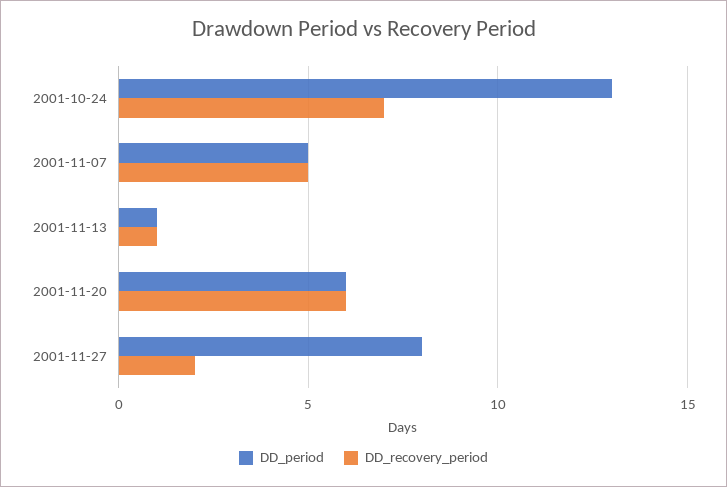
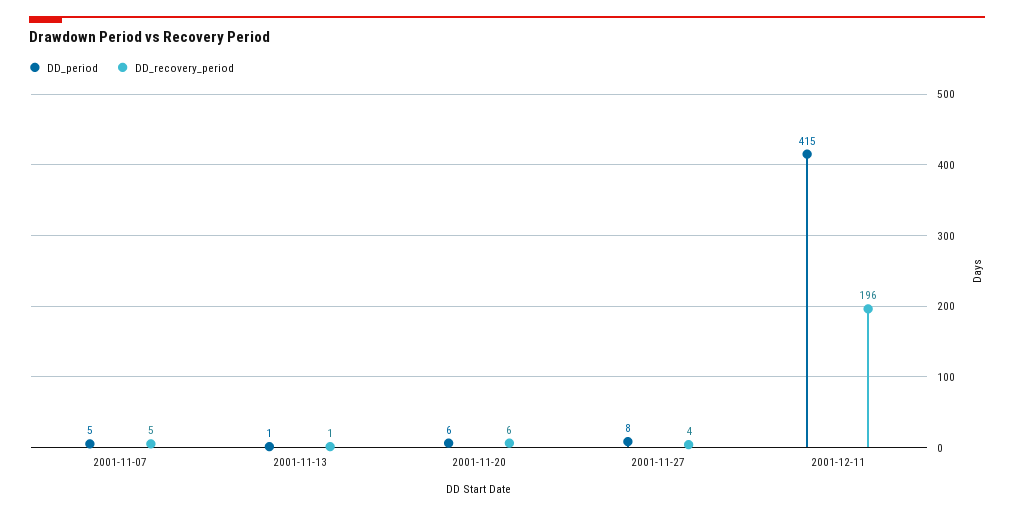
DD_period, 2001-10-24: 13 -> none
DD_recovery_period, 2001-10-24: 7 -> none
DD_recovery_period, 2001-11-27: 2 -> 4
DD_period, 2001-12-11: none -> 415
DD_recovery_period, 2001-12-11: none -> 196

